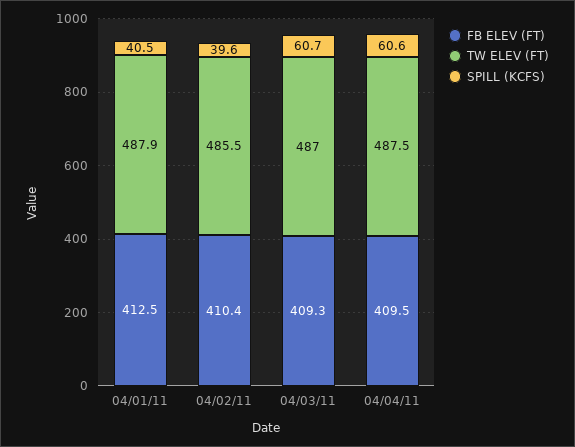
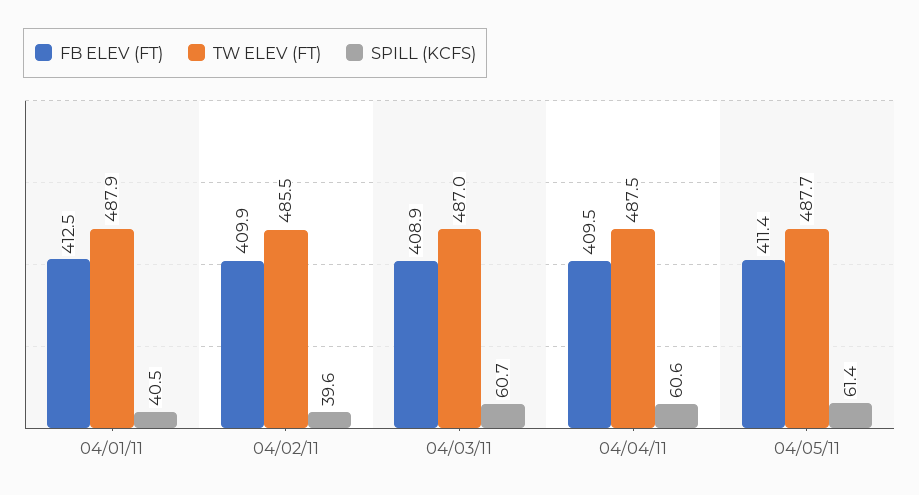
FB ELEV (FT), 04/02/11: 410.4 -> 409.9
FB ELEV (FT), 04/03/11: 409.3 -> 408.9
FB ELEV (FT), 04/05/11: none -> 411.4
TW ELEV (FT), 04/05/11: none -> 487.7
SPILL (KCFS), 04/05/11: none -> 61.4

